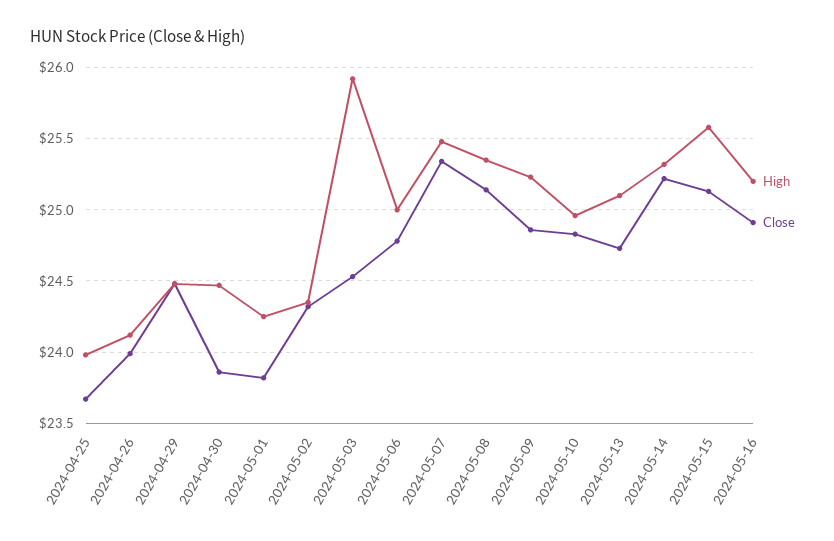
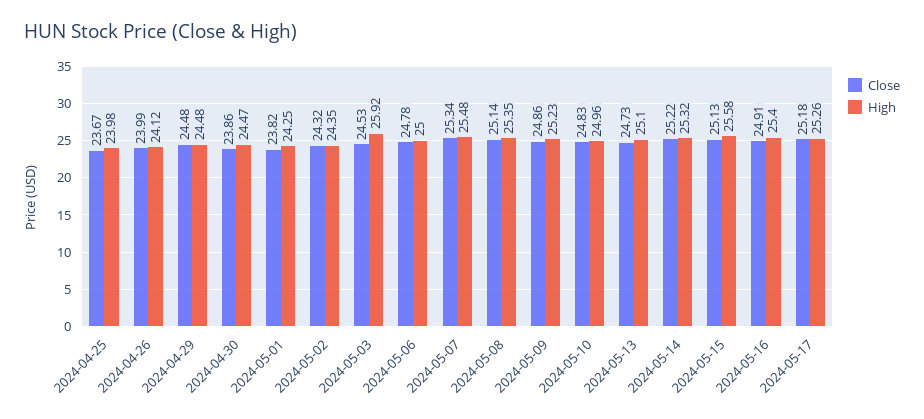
High, 2024-05-16: 25.2 -> 25.4
Close, 2024-05-17: none -> 25.18
High, 2024-05-17: none -> 25.26

